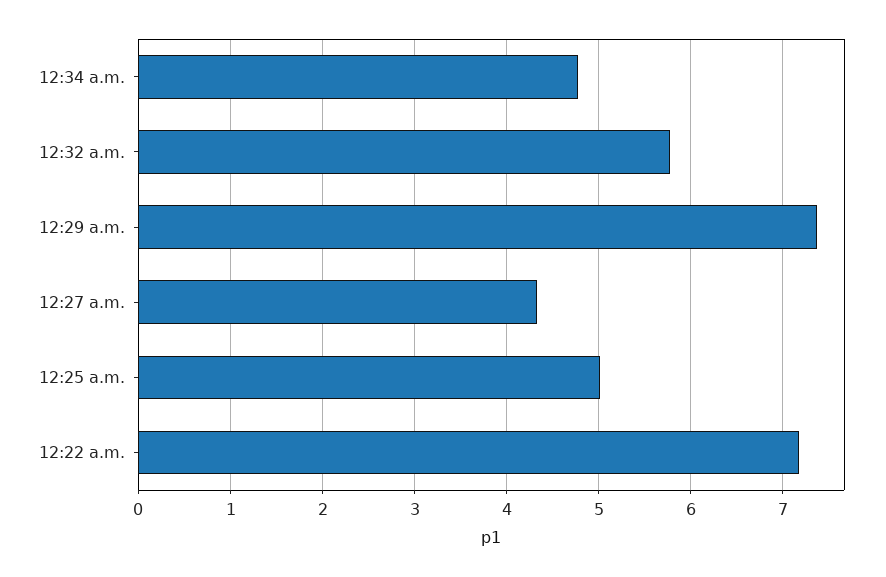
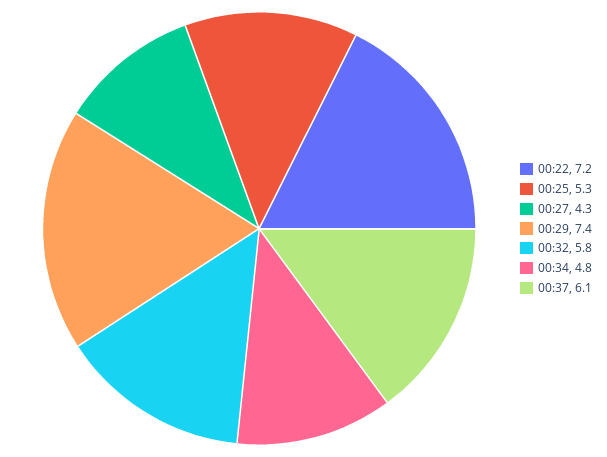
12:25 a.m.: 5 -> 5.3
00:37: none -> 6.1

